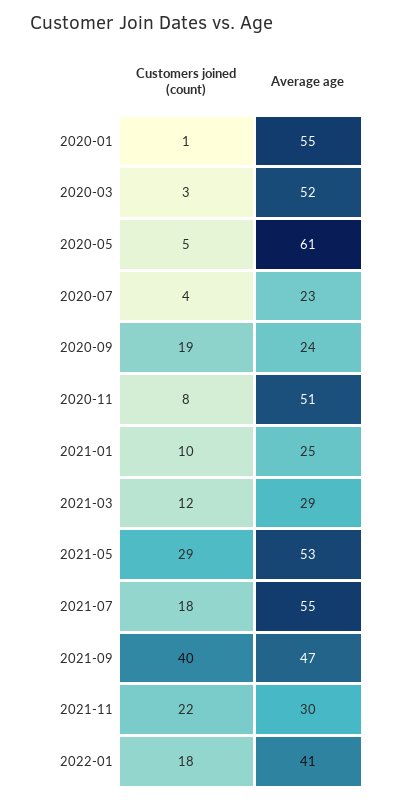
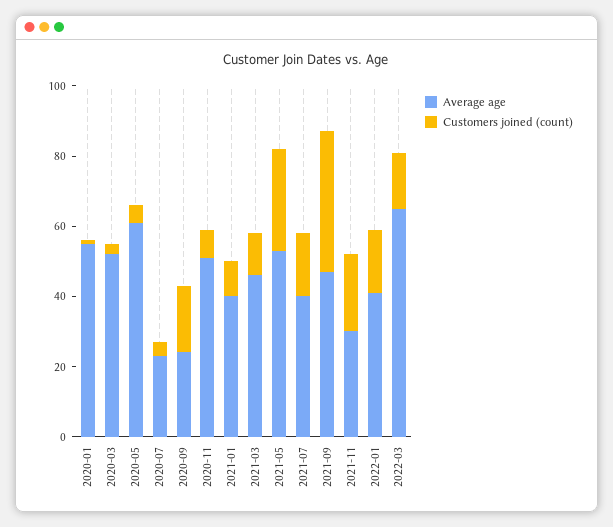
Average age, 2021-01: 25 -> 40
Average age, 2021-03: 29 -> 45
Average age, 2021-07: 55 -> 40
Average age, 2022-03: none -> 65
Customers joined (count), 2022-03: none -> 15

